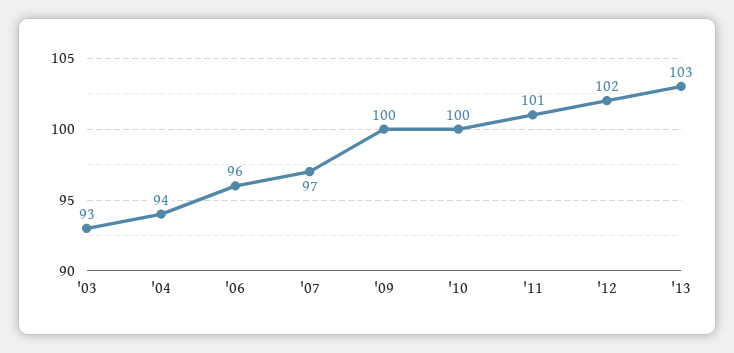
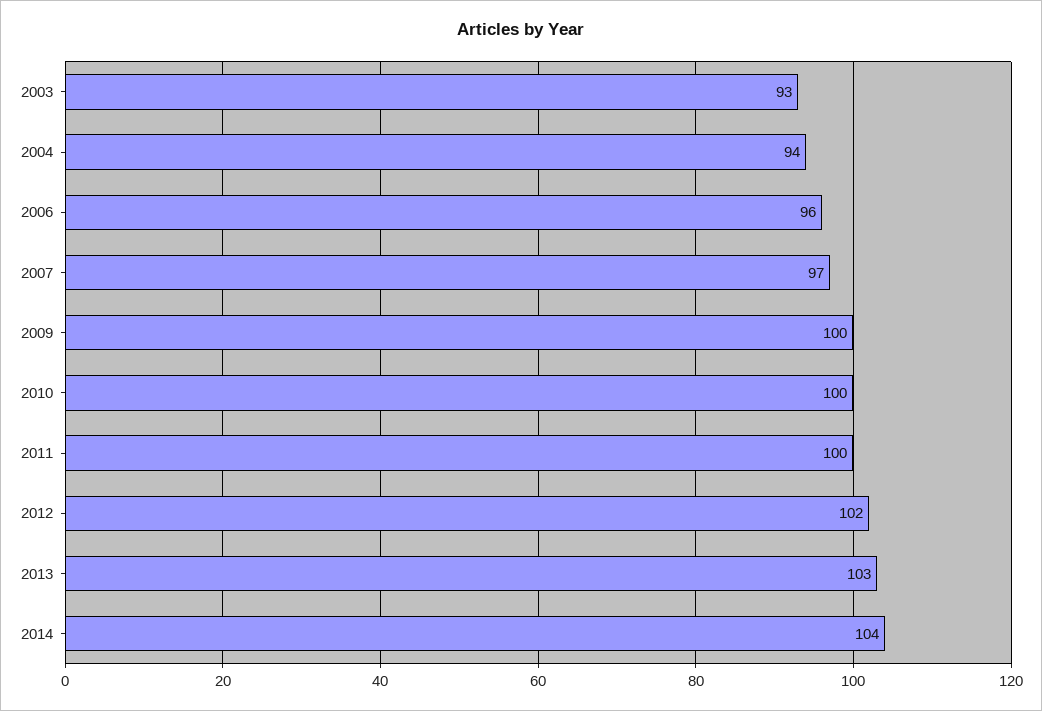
'11: 101 -> 100
2014: none -> 104

